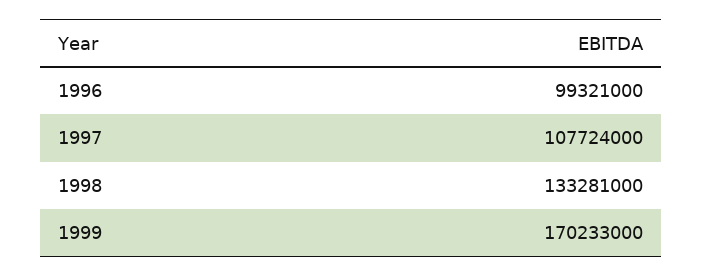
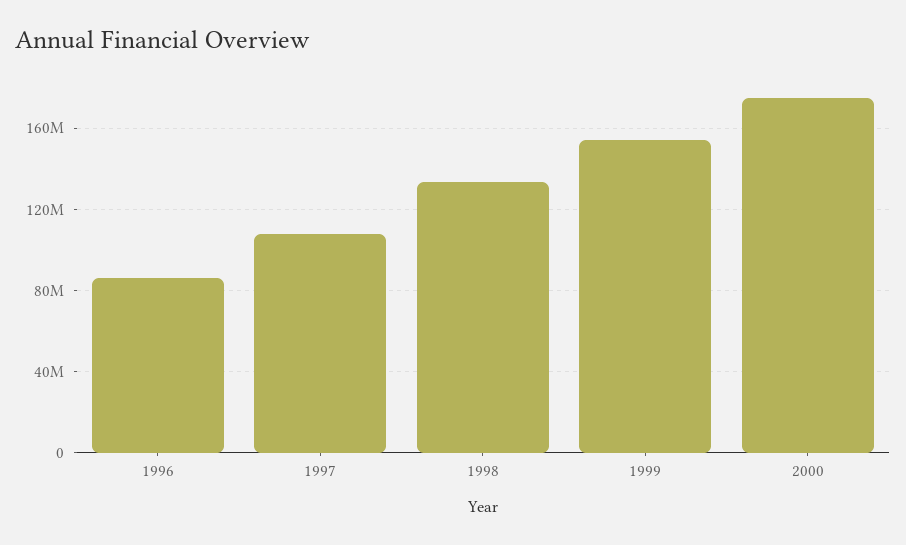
1996: 99321000 -> 85000000
1999: 170233000 -> 155000000
2000: none -> 175000000

